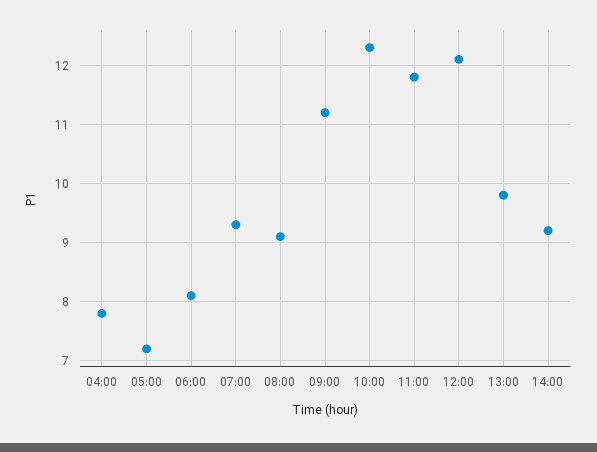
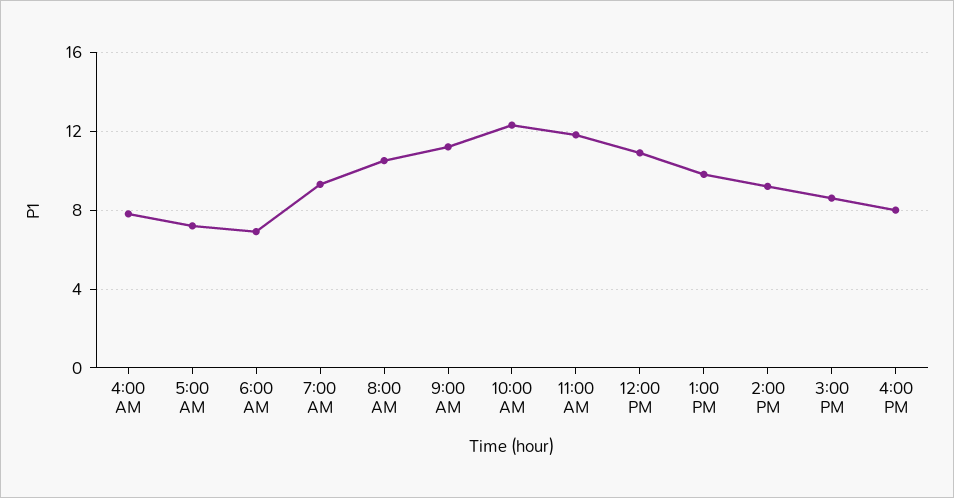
06:00: 8 -> 7
08:00: 9 -> 10.5
12:00: 12 -> 11
3:00 PM: none -> 8.5
4:00 PM: none -> 8

